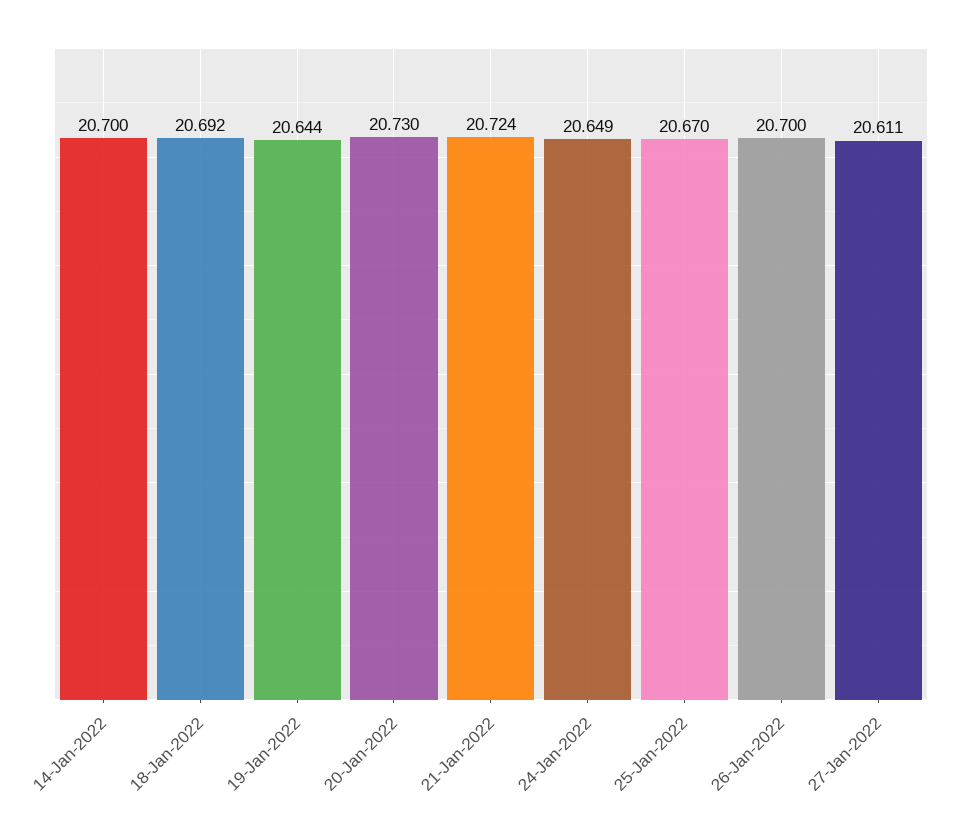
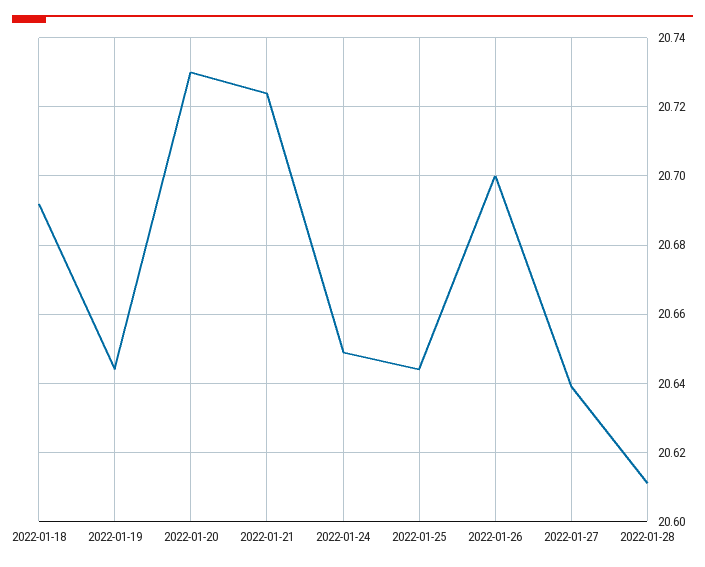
14-Jan-2022: 20.7 -> none
25-Jan-2022: 20.67 -> 20.645
27-Jan-2022: 20.611 -> 20.64
2022-01-28: none -> 20.61

